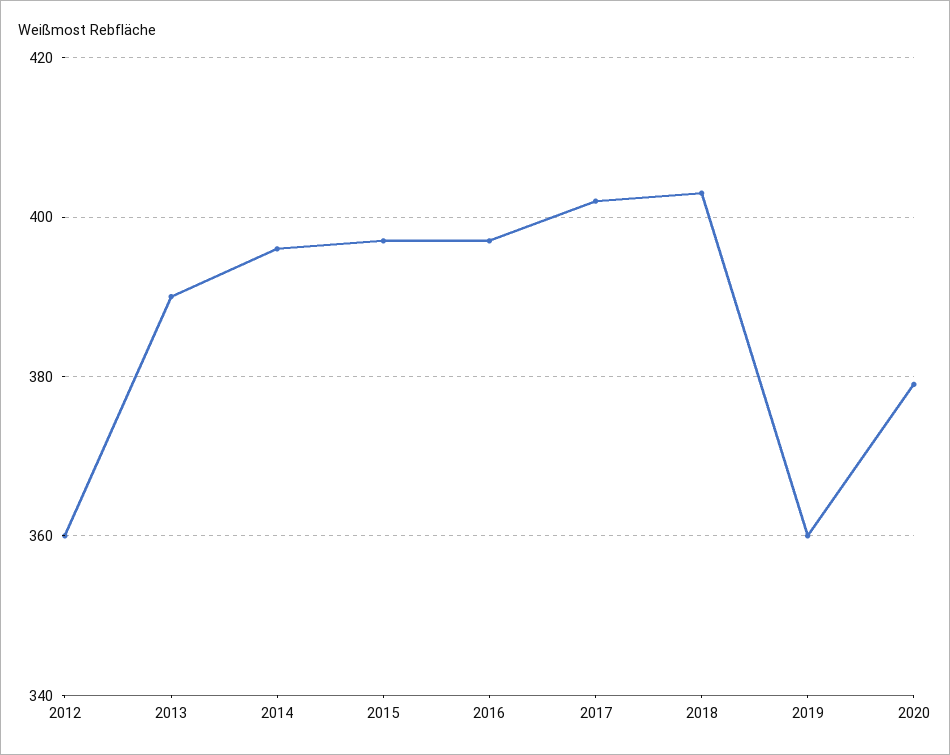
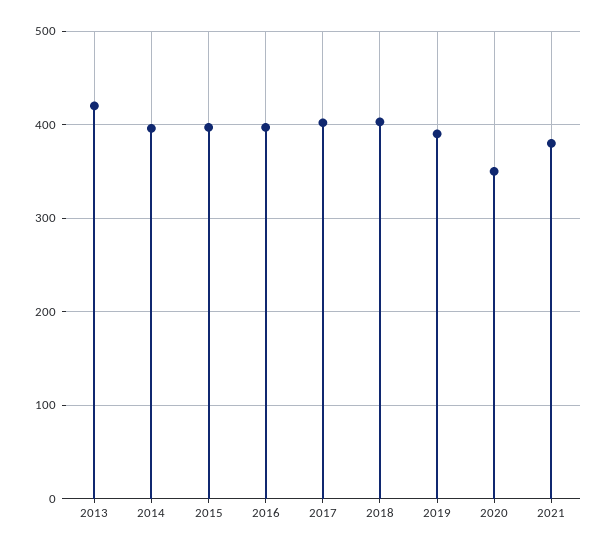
2012: 360 -> none
2013: 390 -> 420
2019: 360 -> 390
2020: 380 -> 350
2021: none -> 380

